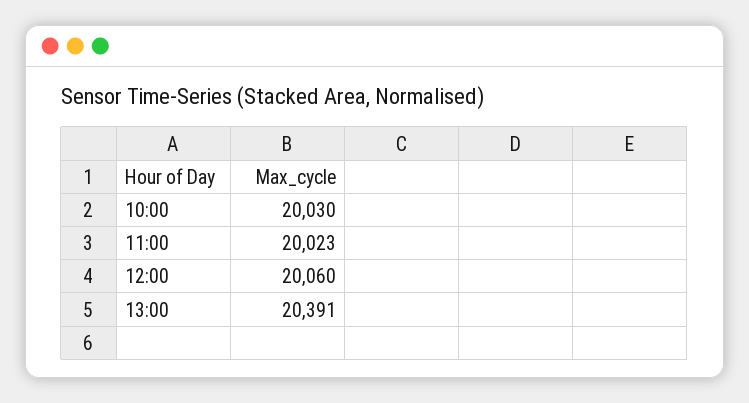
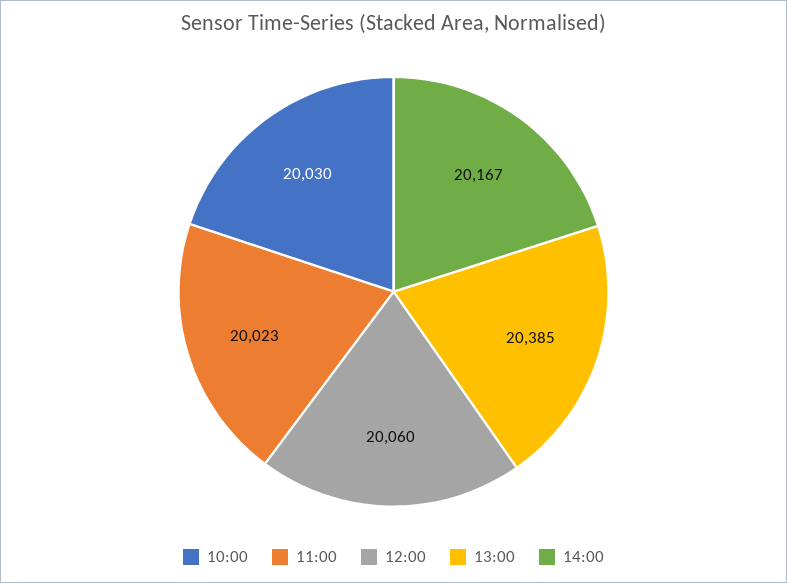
13:00: 20391 -> 20385
14:00: none -> 20167

